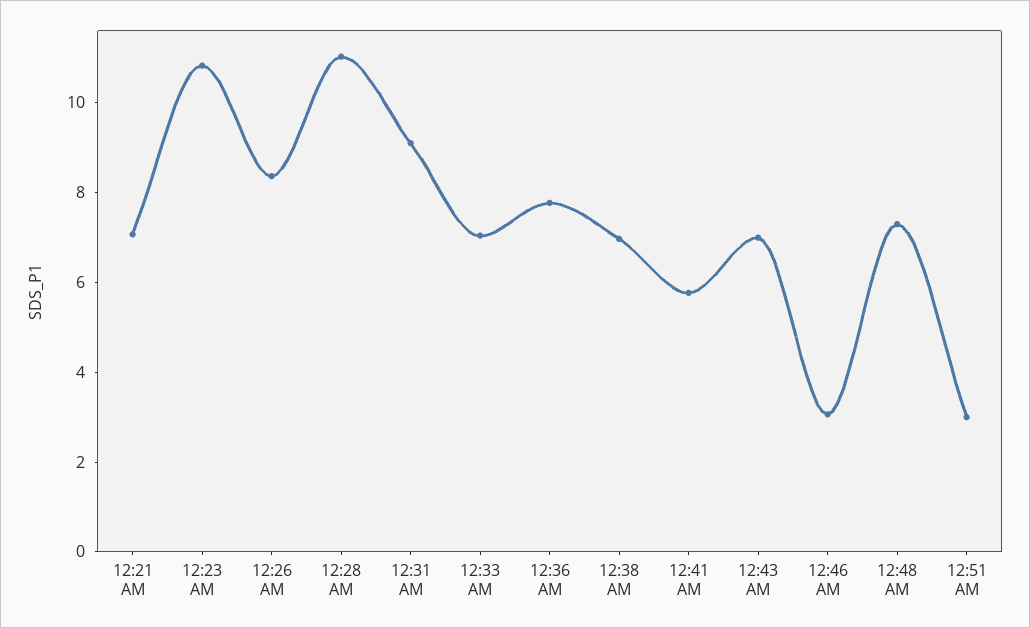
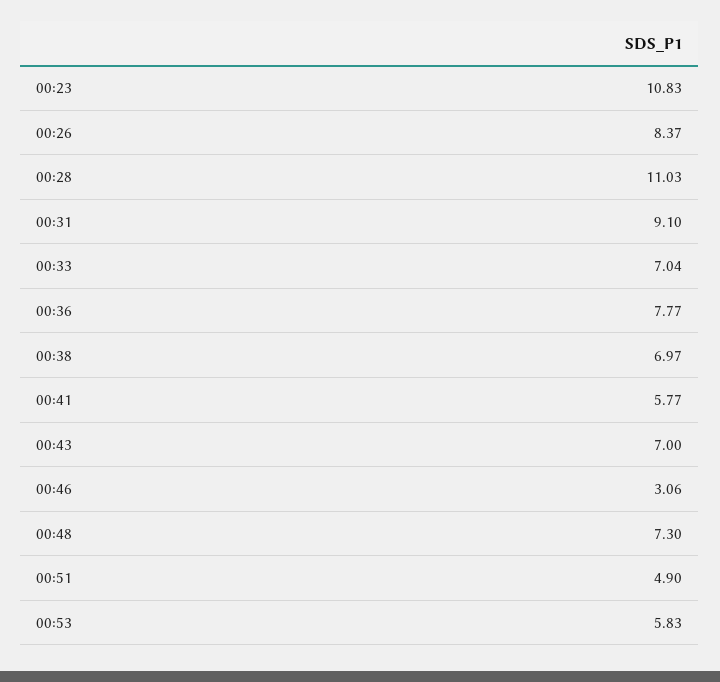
12:21 AM: 7 -> none
12:51 AM: 3 -> 4.9
00:53: none -> 5.83

